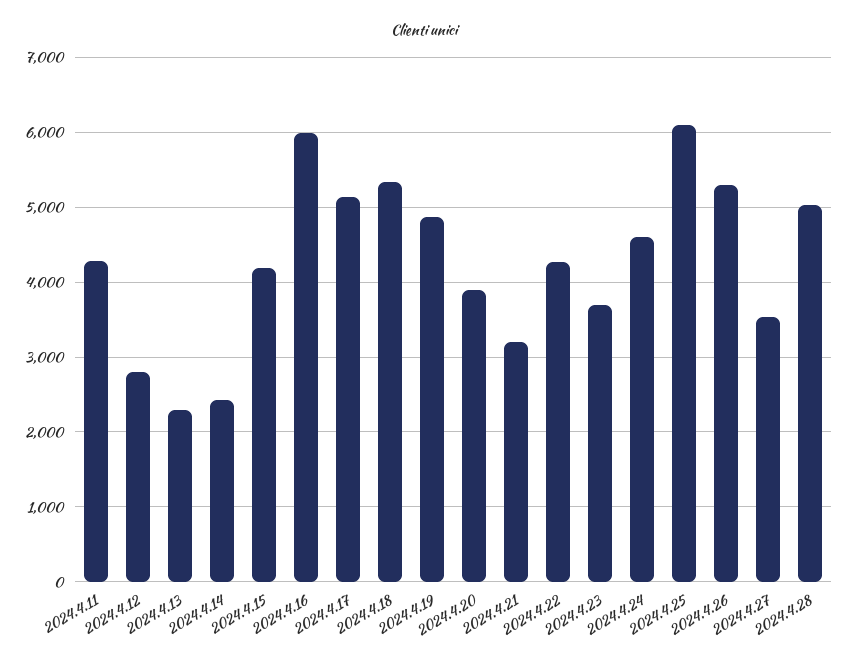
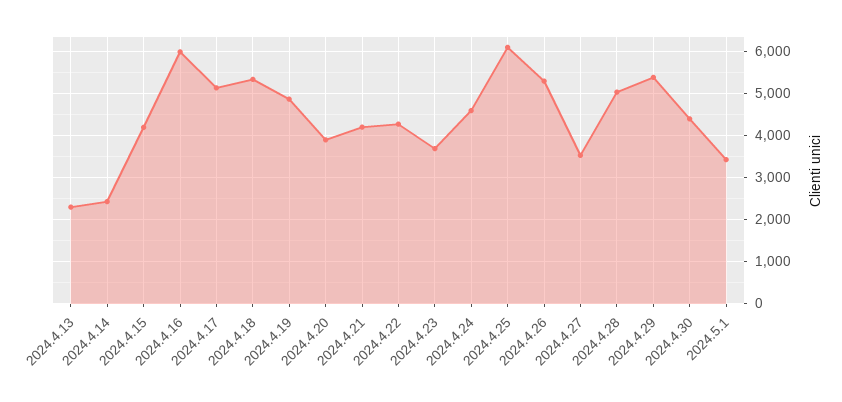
2024.4.11: 4300 -> none
2024.4.12: 2800 -> none
2024.4.21: 3200 -> 4200
2024.4.29: none -> 5400
2024.4.30: none -> 4400
2024.5.1: none -> 3400

